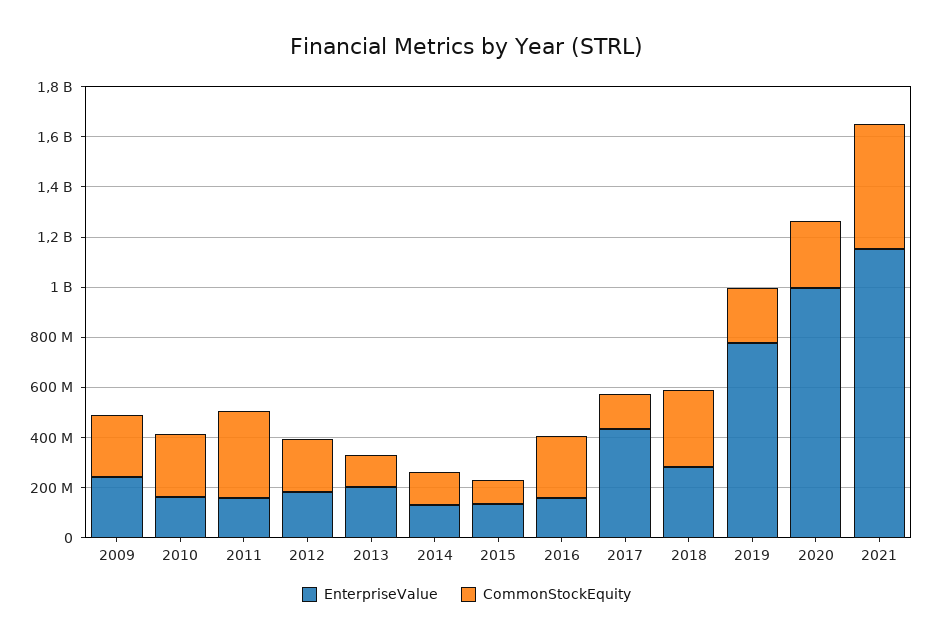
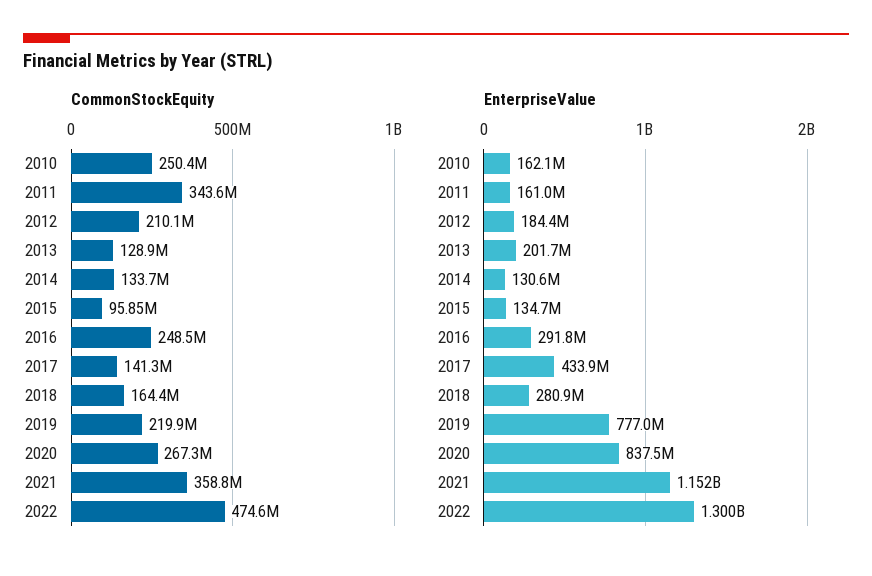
EnterpriseValue, 2009: 250000000 -> none
CommonStockEquity, 2009: 250000000 -> none
EnterpriseValue, 2016: 150000000 -> 291800000
CommonStockEquity, 2018: 300000000 -> 164400000
EnterpriseValue, 2020: 1000000000 -> 837500000
CommonStockEquity, 2021: 500000000 -> 358800000
CommonStockEquity, 2022: none -> 474600000
EnterpriseValue, 2022: none -> 1300000000

